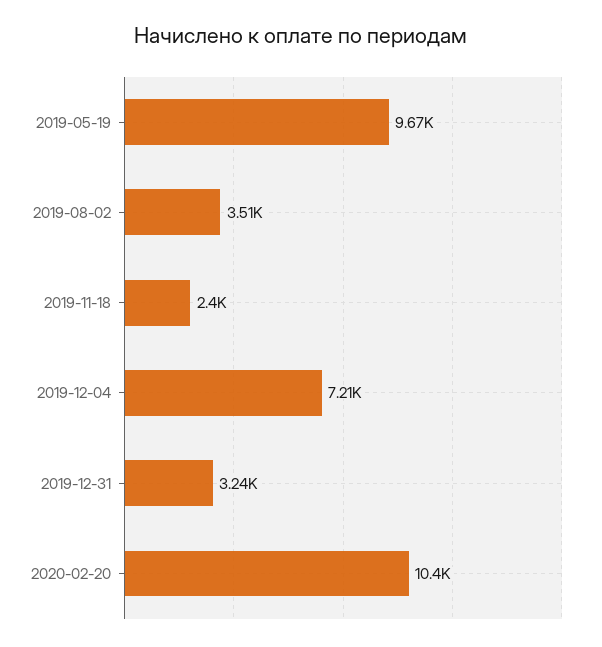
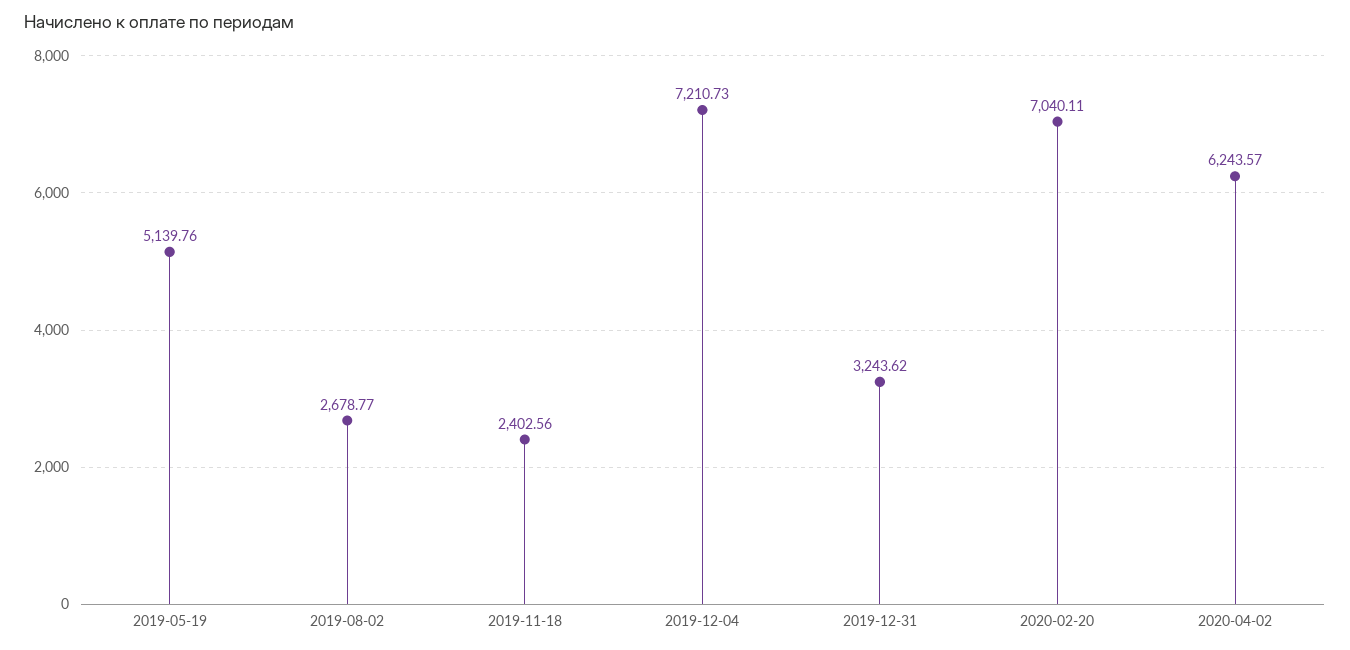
2019-05-19: 9670 -> 5139.76
2019-08-02: 3510 -> 2678.77
2020-02-20: 10400 -> 7040.11
2020-04-02: none -> 6243.57

